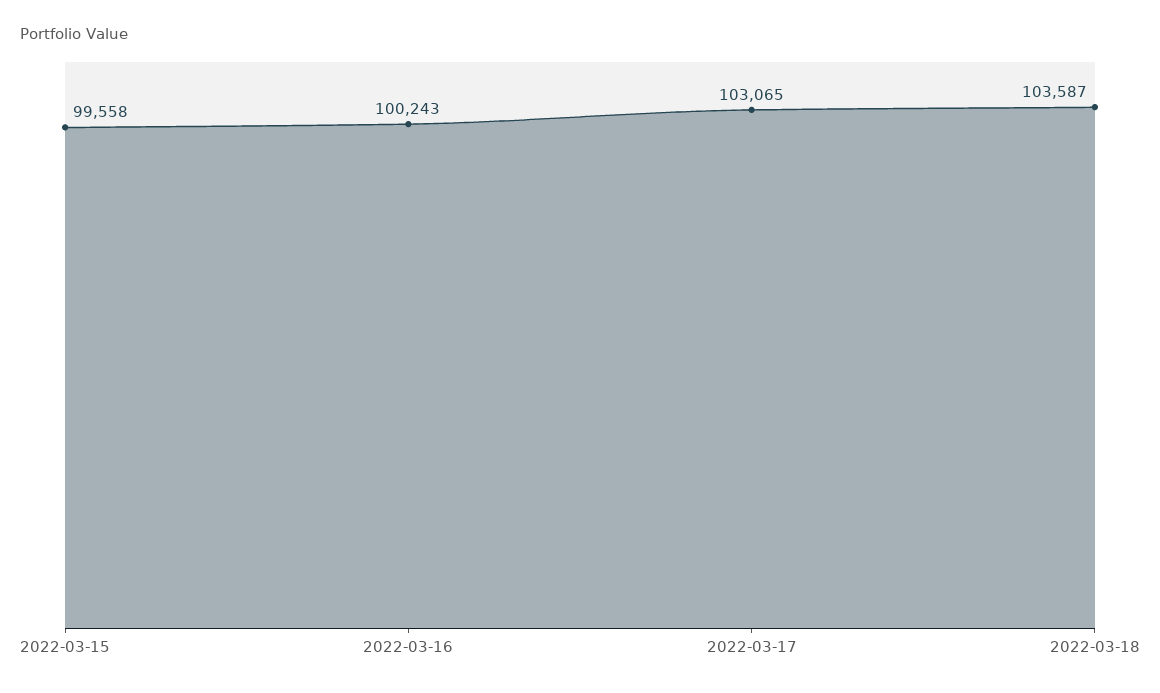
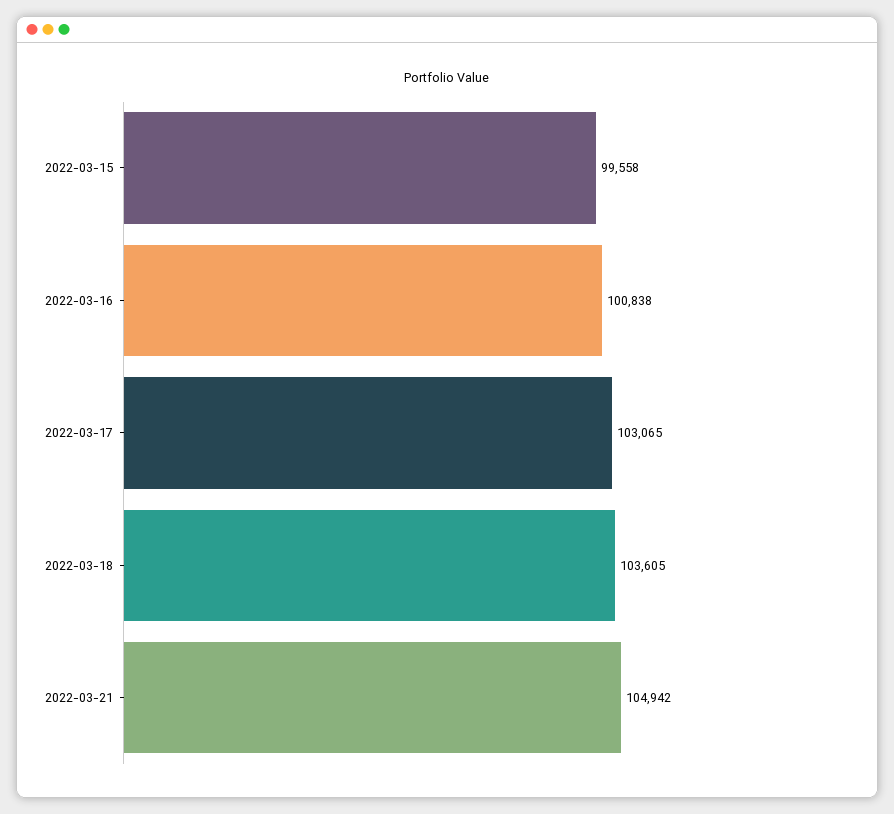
2022-03-16: 100243 -> 100838
2022-03-18: 103587 -> 103605
2022-03-21: none -> 104942

